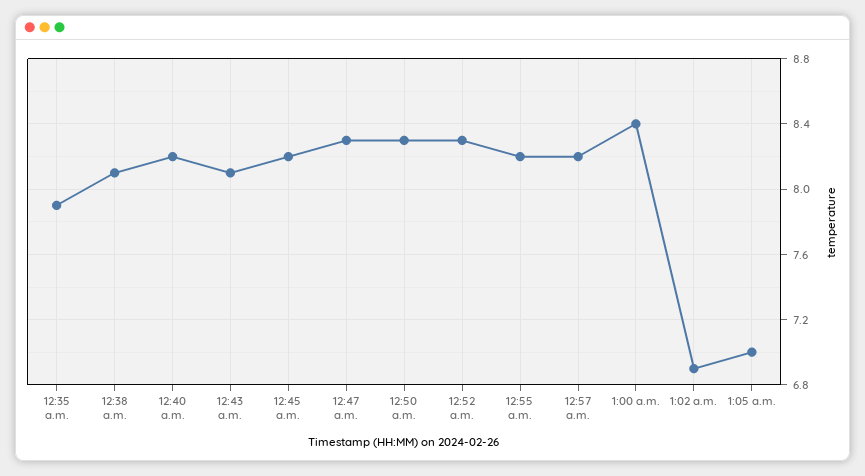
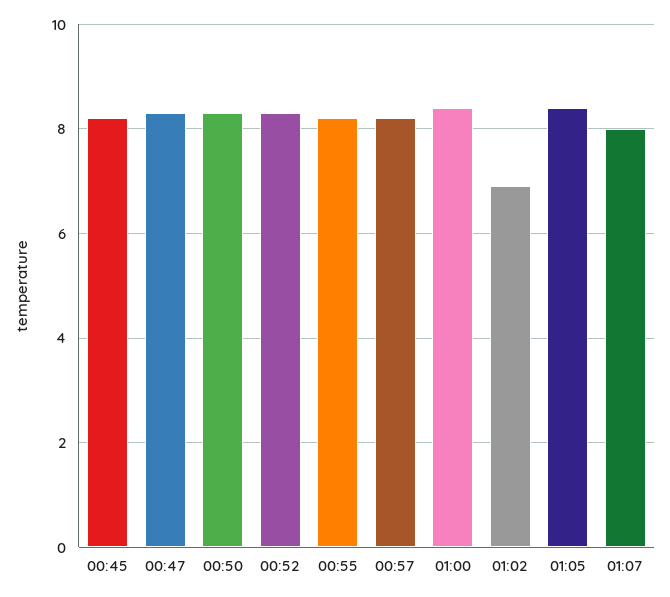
12:35 a.m.: 7.9 -> none
12:38 a.m.: 8.1 -> none
12:40 a.m.: 8.2 -> none
12:43 a.m.: 8.1 -> none
1:05 a.m.: 7 -> 8.5
01:07: none -> 8

